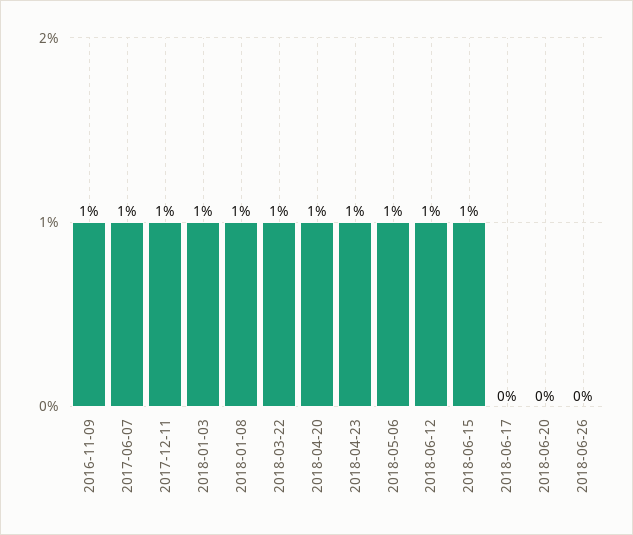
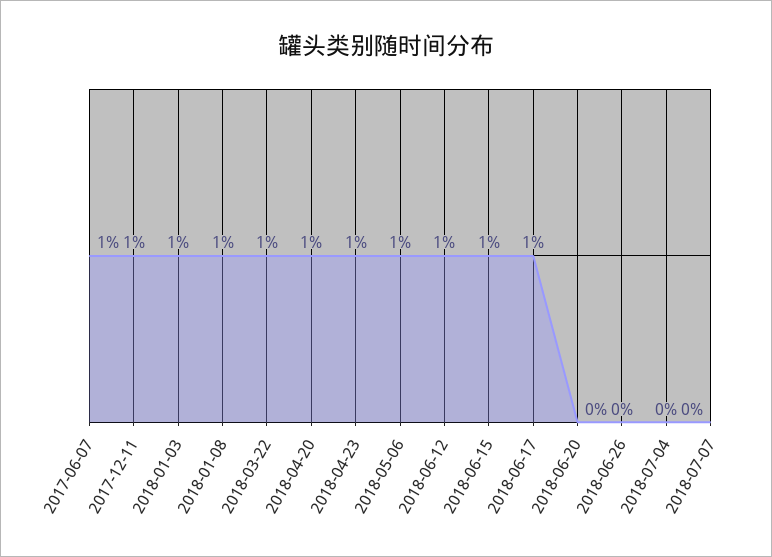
2016-11-09: 1 -> none
2018-06-17: 0 -> 1
2018-07-04: none -> 0
2018-07-07: none -> 0

